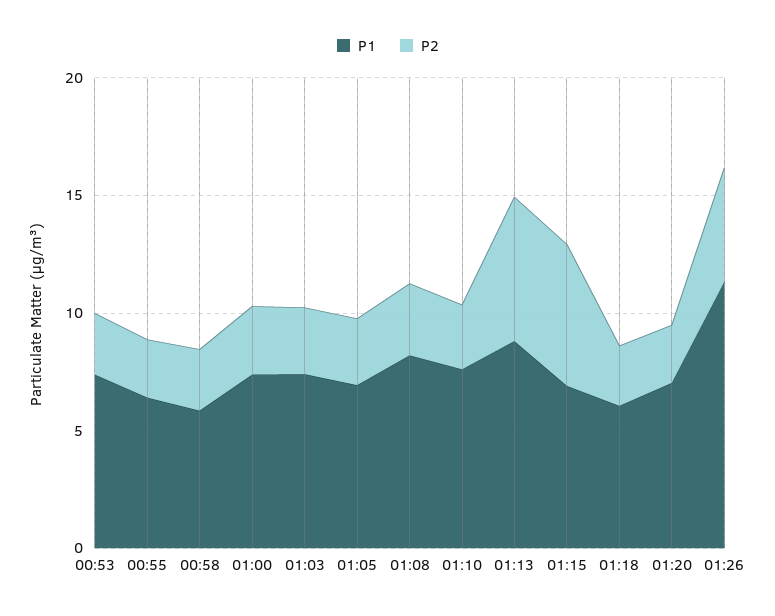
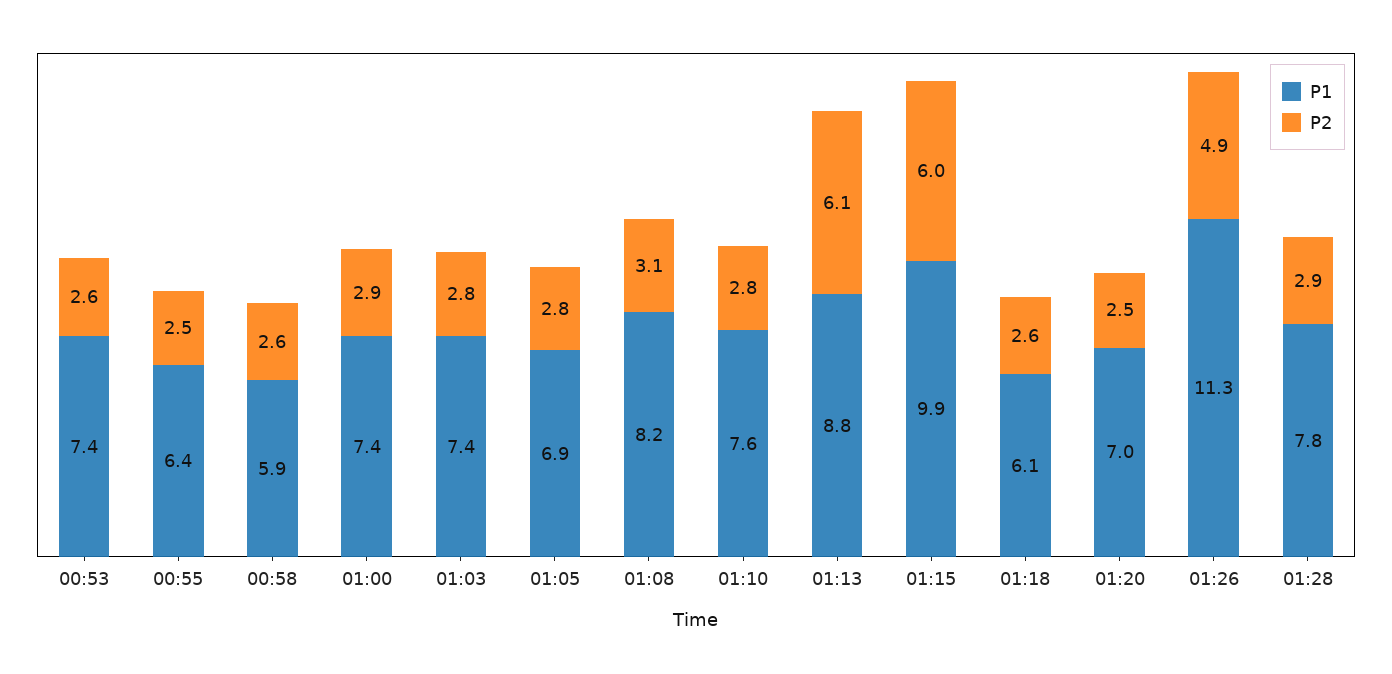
P1, 01:15: 7 -> 9.9
P1, 01:28: none -> 7.8
P2, 01:28: none -> 2.9

